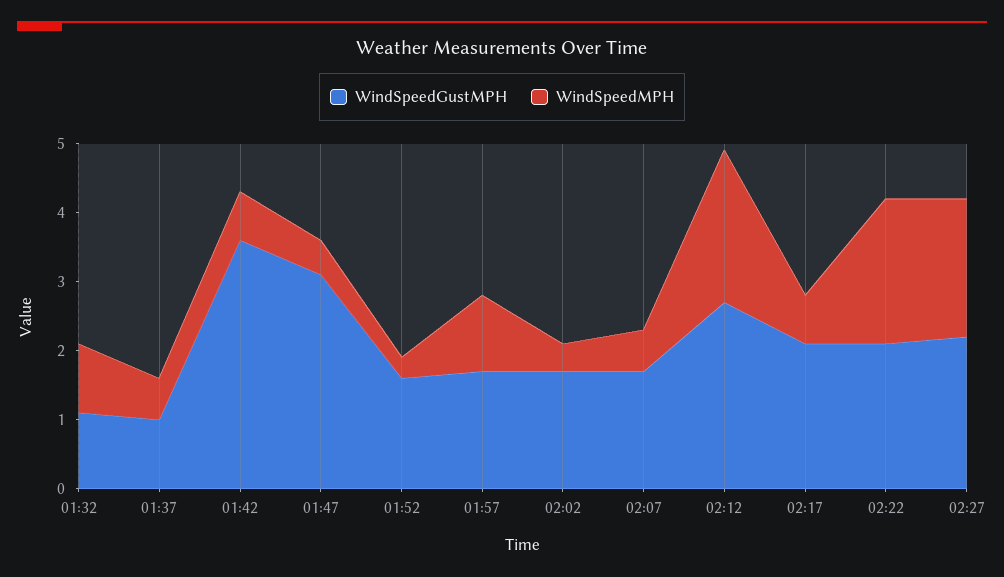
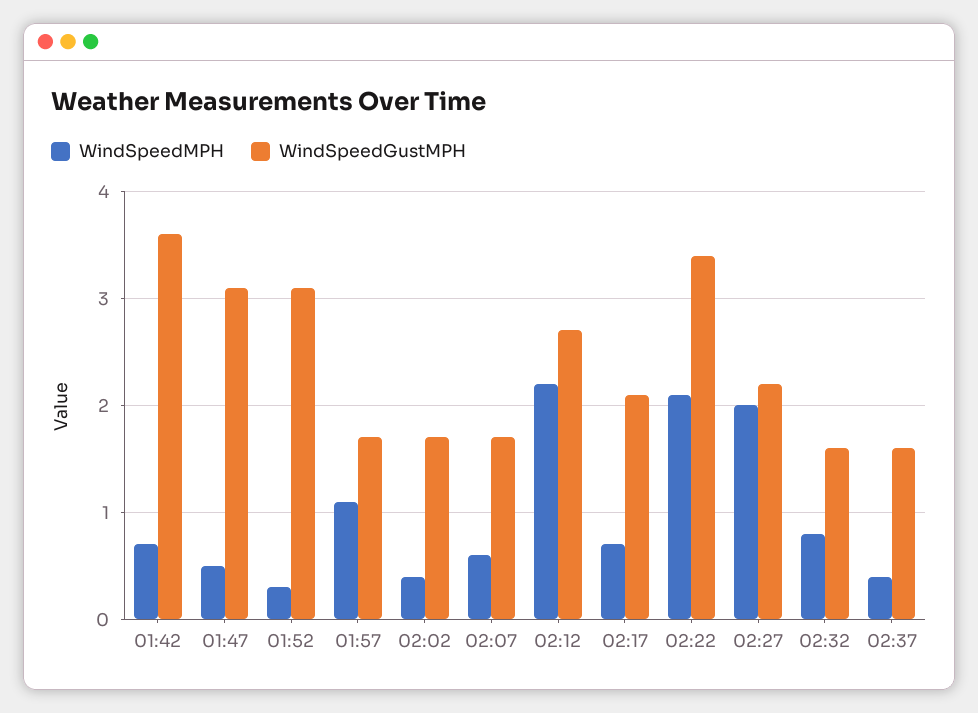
WindSpeedGustMPH, 01:32: 1 -> none
WindSpeedMPH, 01:32: 1 -> none
WindSpeedGustMPH, 01:37: 1 -> none
WindSpeedMPH, 01:37: 0.5 -> none
WindSpeedGustMPH, 01:52: 1.5 -> 3.1
WindSpeedGustMPH, 02:22: 2 -> 3.4
WindSpeedMPH, 02:32: none -> 0.8
WindSpeedGustMPH, 02:32: none -> 1.6
WindSpeedMPH, 02:37: none -> 0.4
WindSpeedGustMPH, 02:37: none -> 1.6

